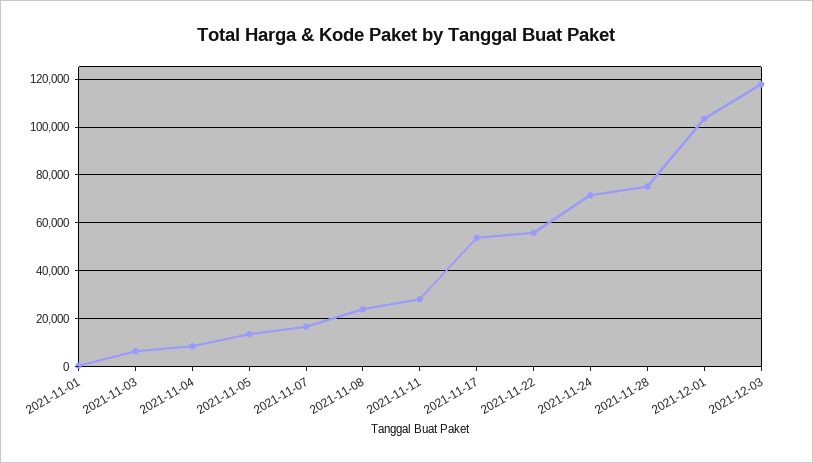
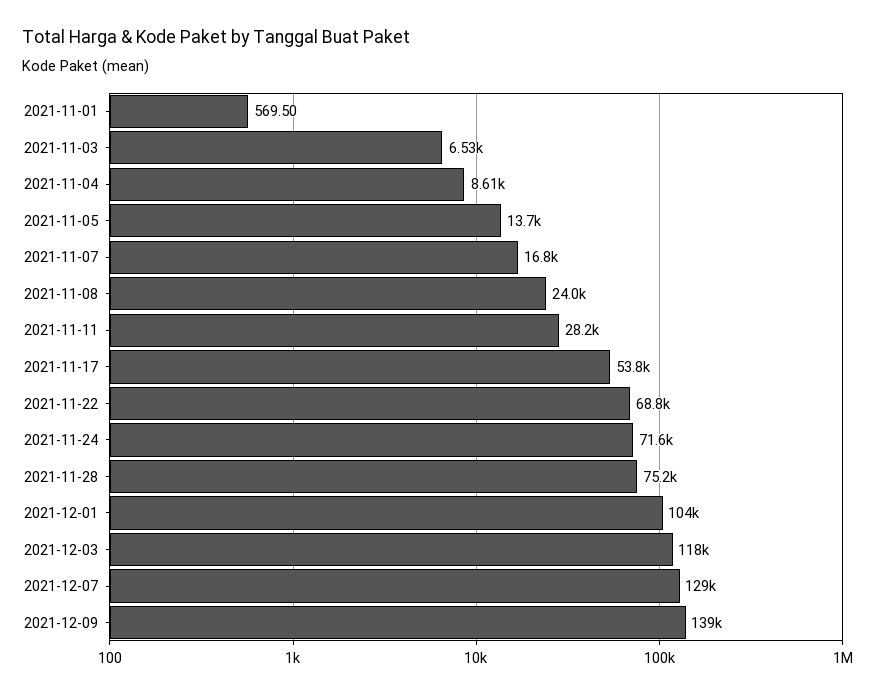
2021-11-22: 55000 -> 68800
2021-12-07: none -> 129000
2021-12-09: none -> 139000

